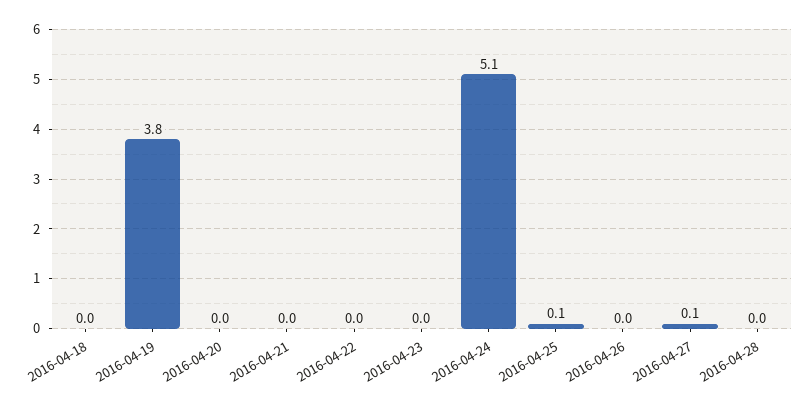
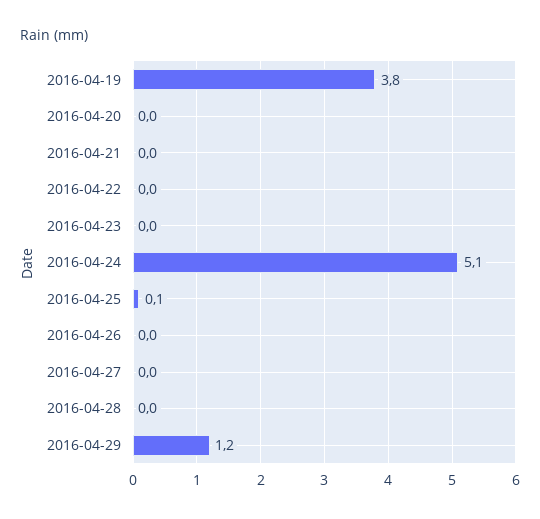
2016-04-18: 0 -> none
2016-04-27: 0.1 -> 0
2016-04-29: none -> 1.2

